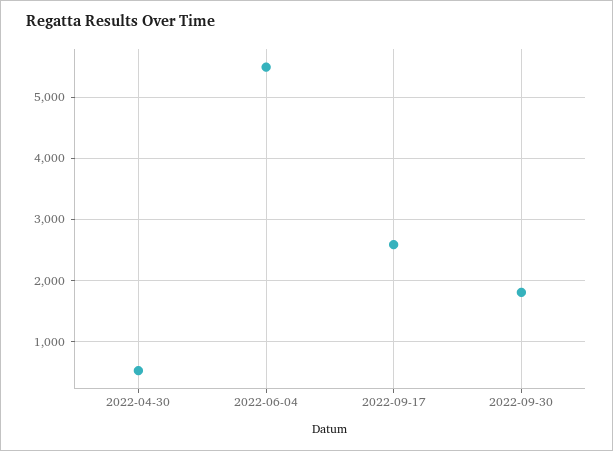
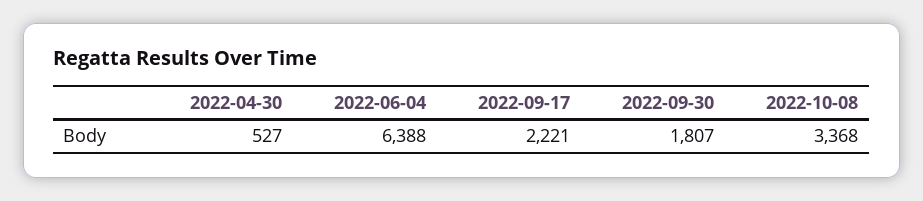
2022-06-04: 5500 -> 6388
2022-09-17: 2600 -> 2221
2022-10-08: none -> 3368

